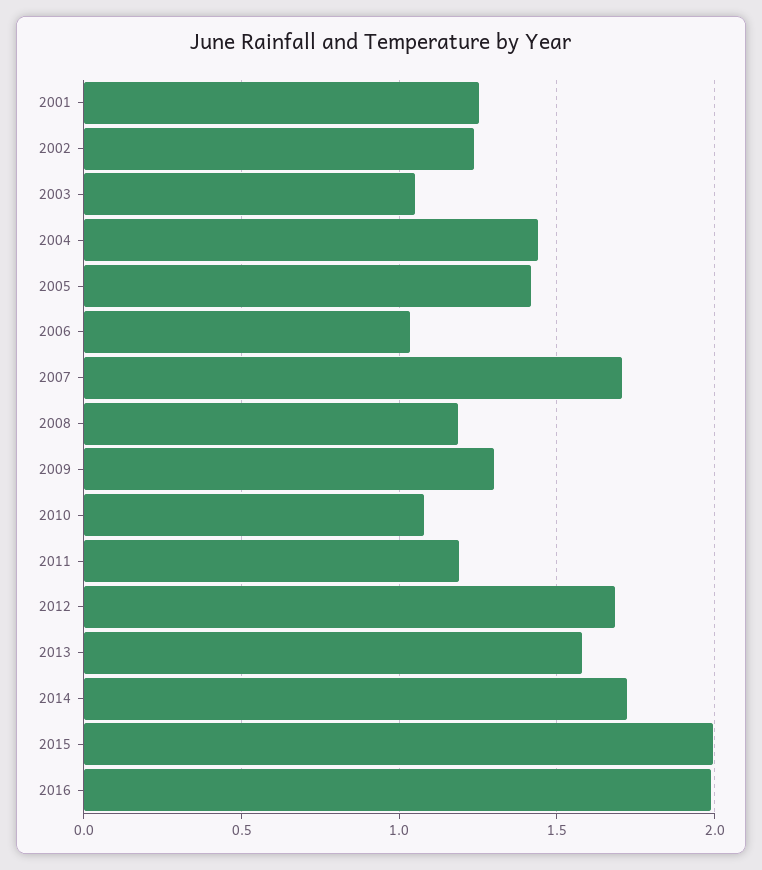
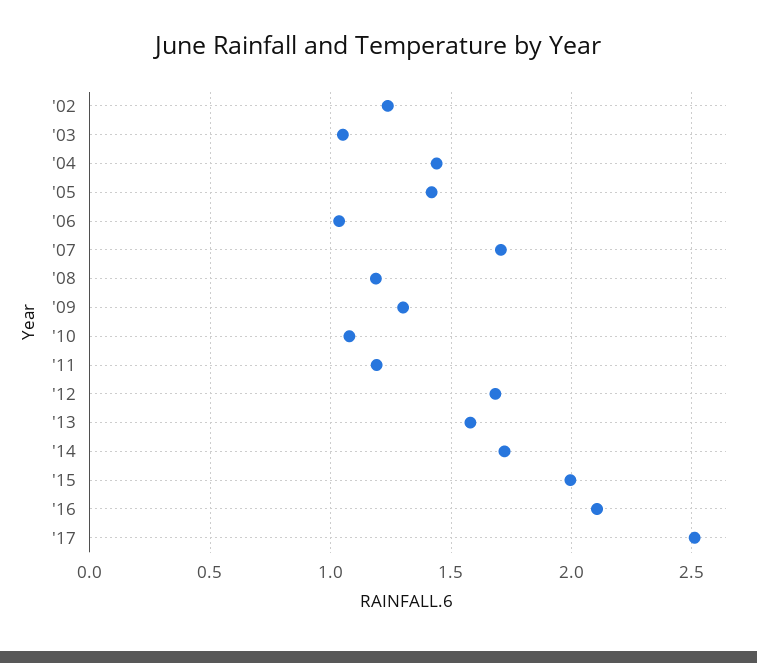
2001: 1.25 -> none
2016: 2 -> 2.1
'17: none -> 2.5

